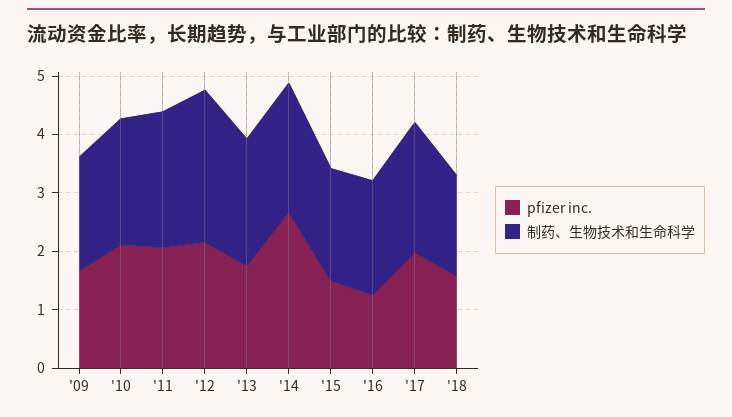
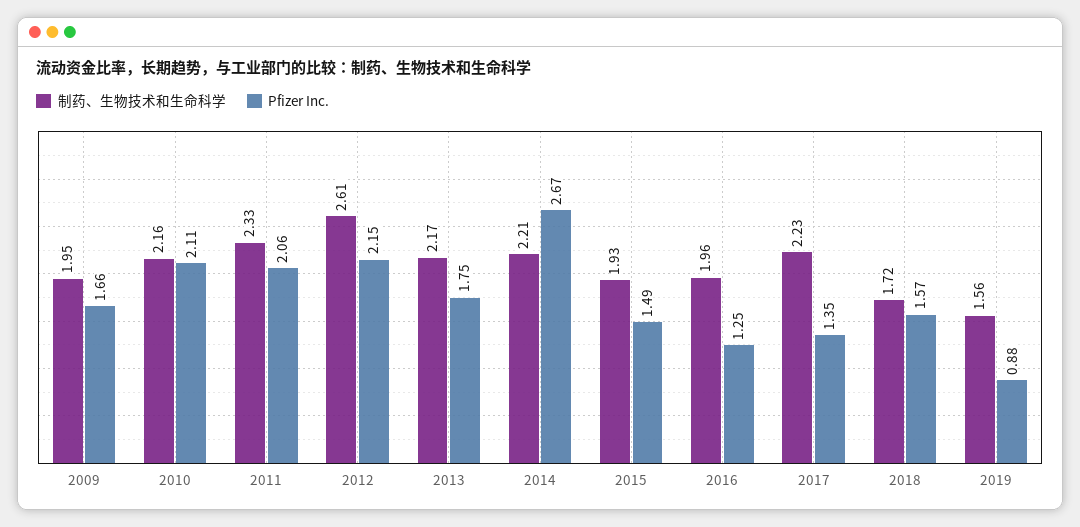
pfizer inc., '17: 2 -> 1.35
制药、生物技术和生命科学, 2019: none -> 1.56
pfizer inc., 2019: none -> 0.88

